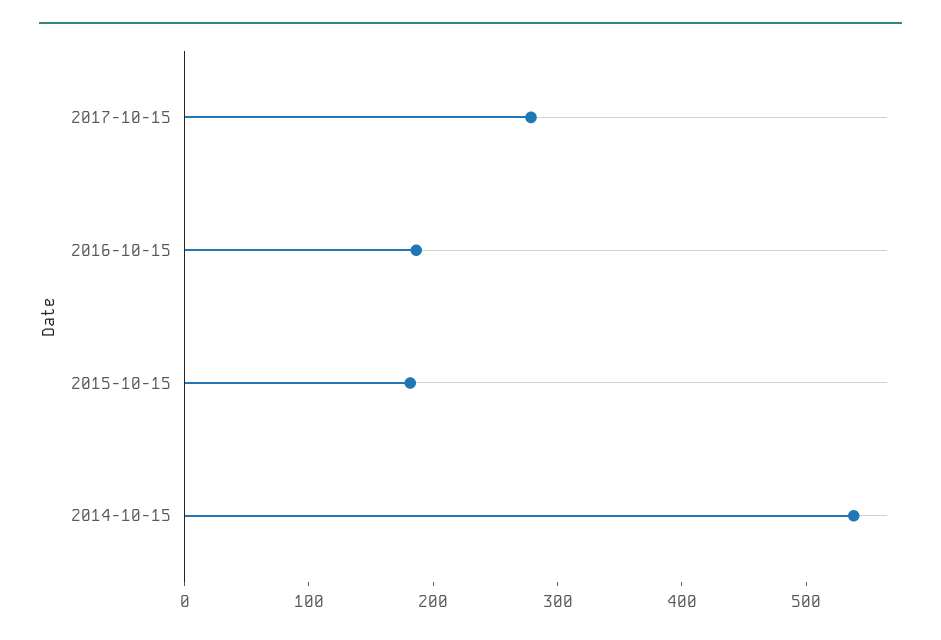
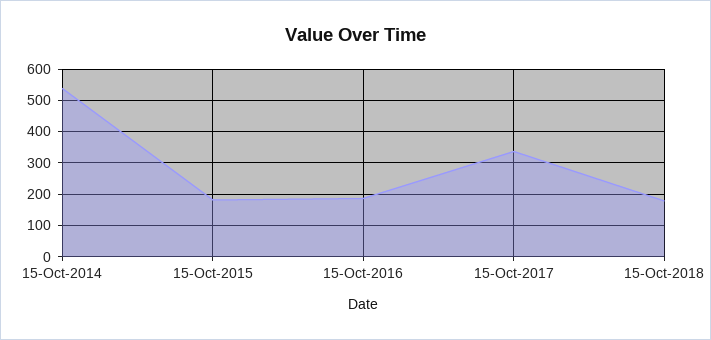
2017-10-15: 280 -> 340
15-Oct-2018: none -> 180

